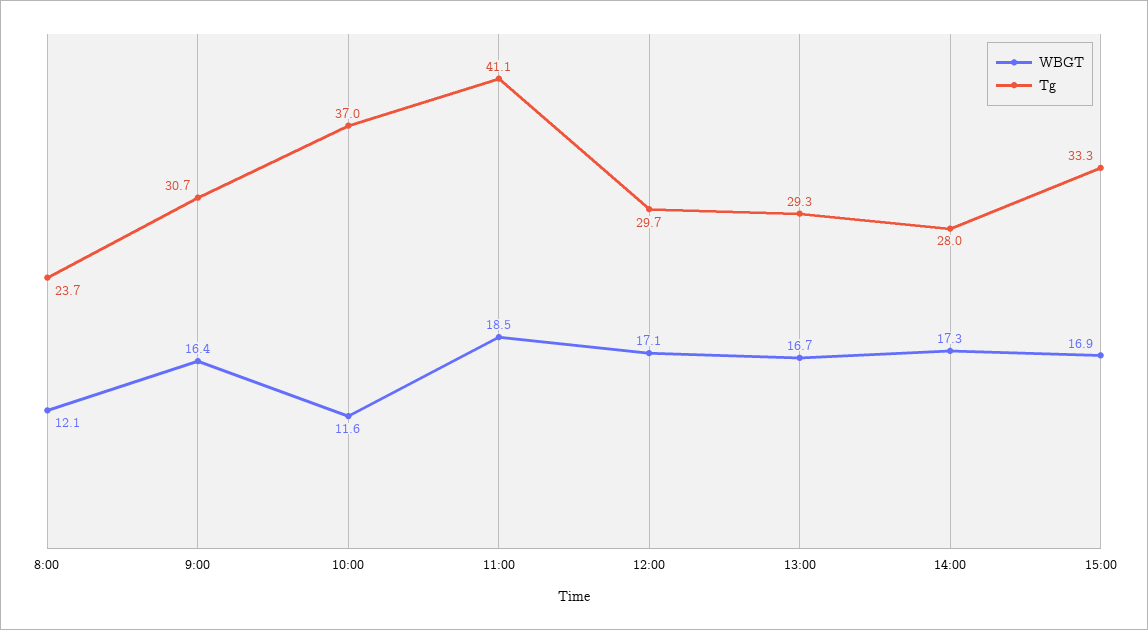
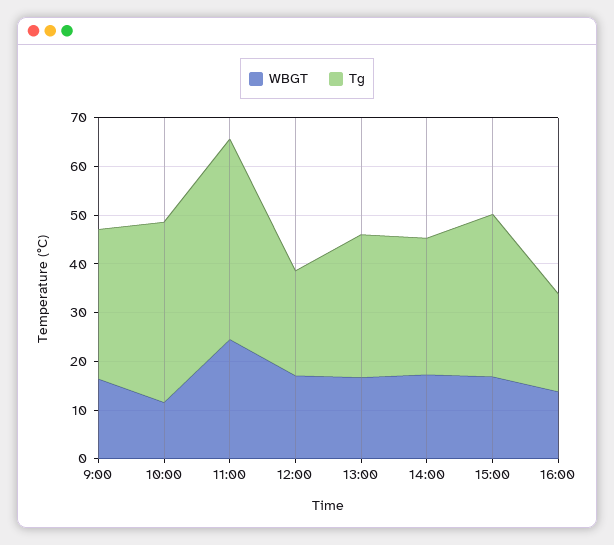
WBGT, 8:00: 12.1 -> none
Tg, 8:00: 23.7 -> none
WBGT, 11:00: 18.5 -> 24
Tg, 12:00: 29.7 -> 22
WBGT, 16:00: none -> 14
Tg, 16:00: none -> 20

